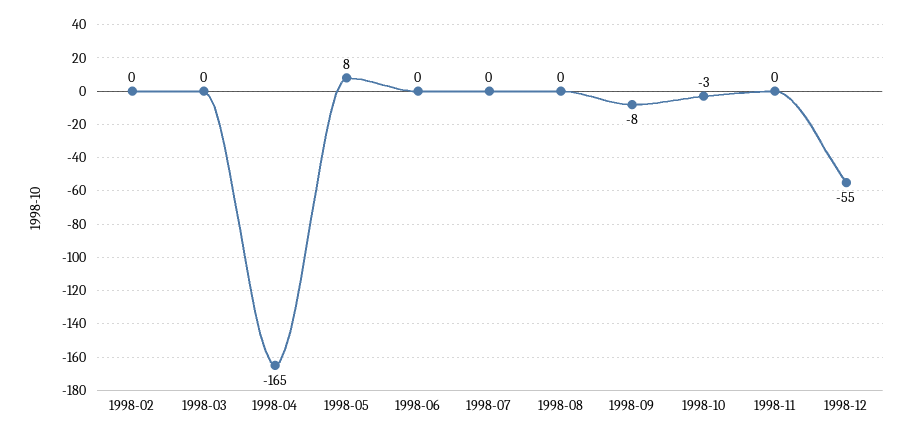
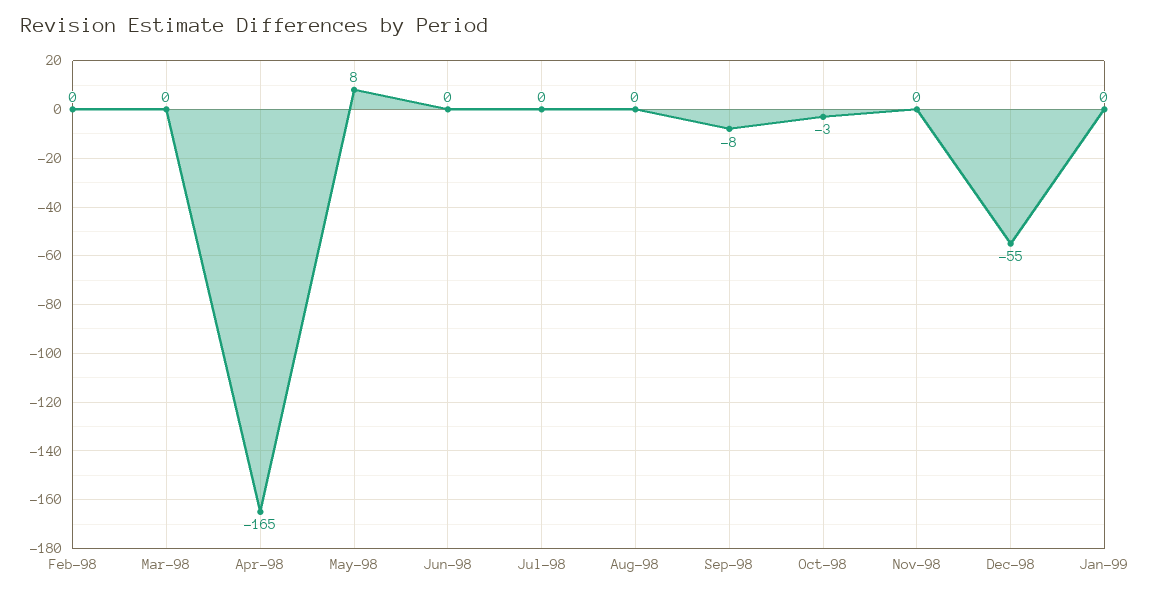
Jan-99: none -> 0

